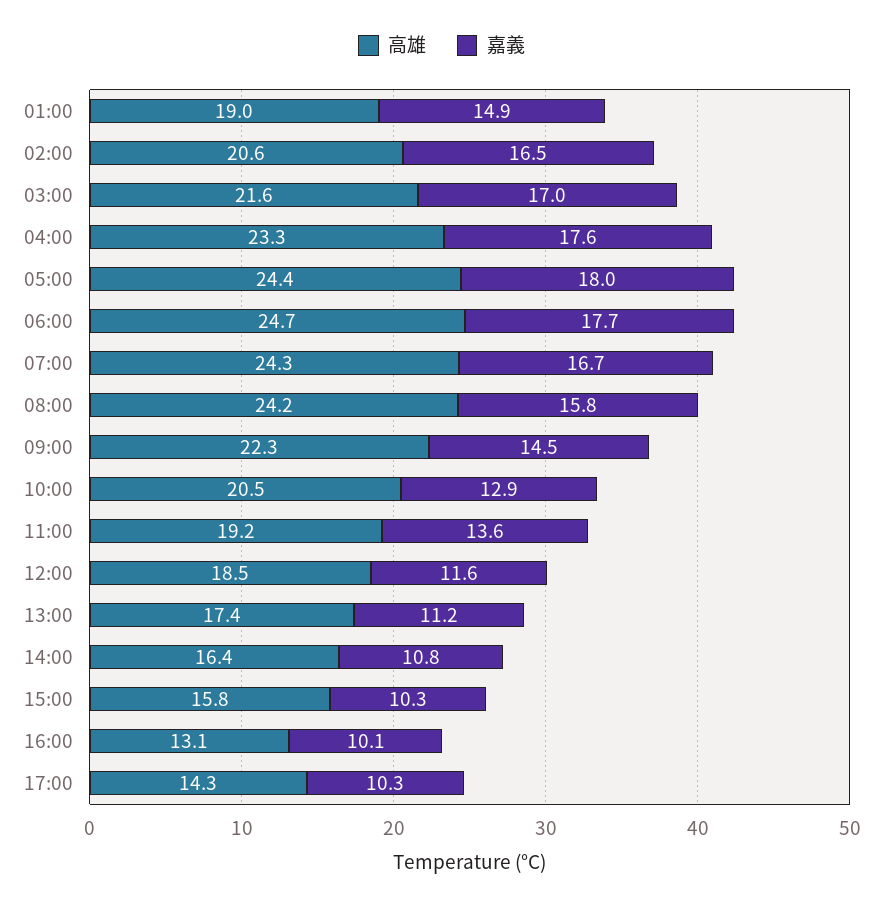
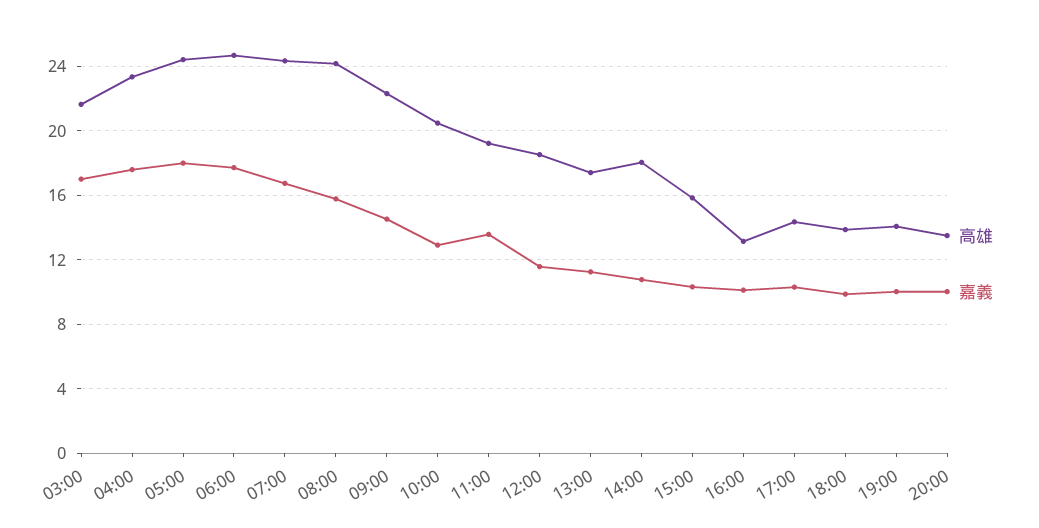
高雄, 01:00: 19 -> none
嘉義, 01:00: 14.9 -> none
高雄, 02:00: 20.6 -> none
嘉義, 02:00: 16.5 -> none
高雄, 14:00: 16.4 -> 18
高雄, 18:00: none -> 14
嘉義, 18:00: none -> 10
高雄, 19:00: none -> 14
嘉義, 19:00: none -> 10
高雄, 20:00: none -> 13.5
嘉義, 20:00: none -> 10

